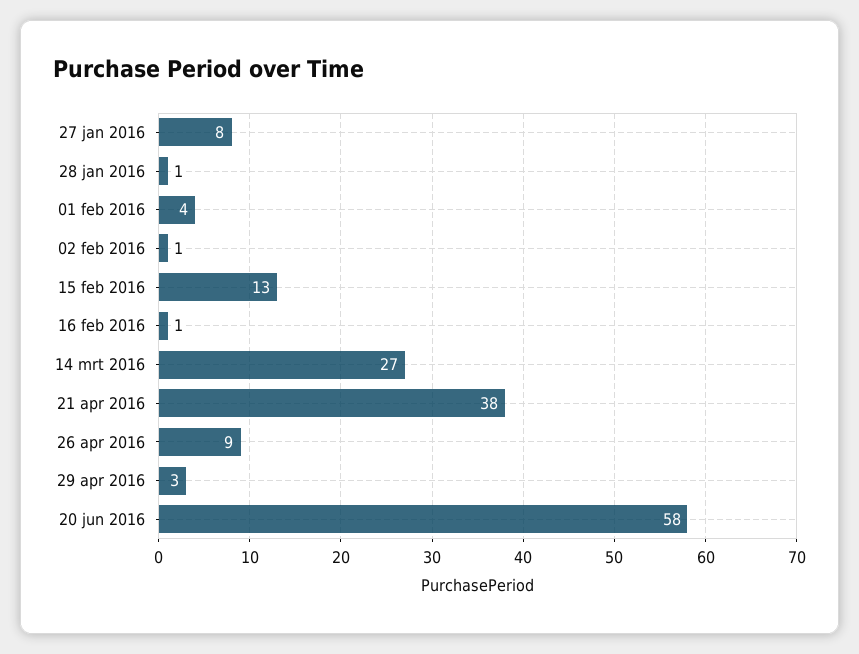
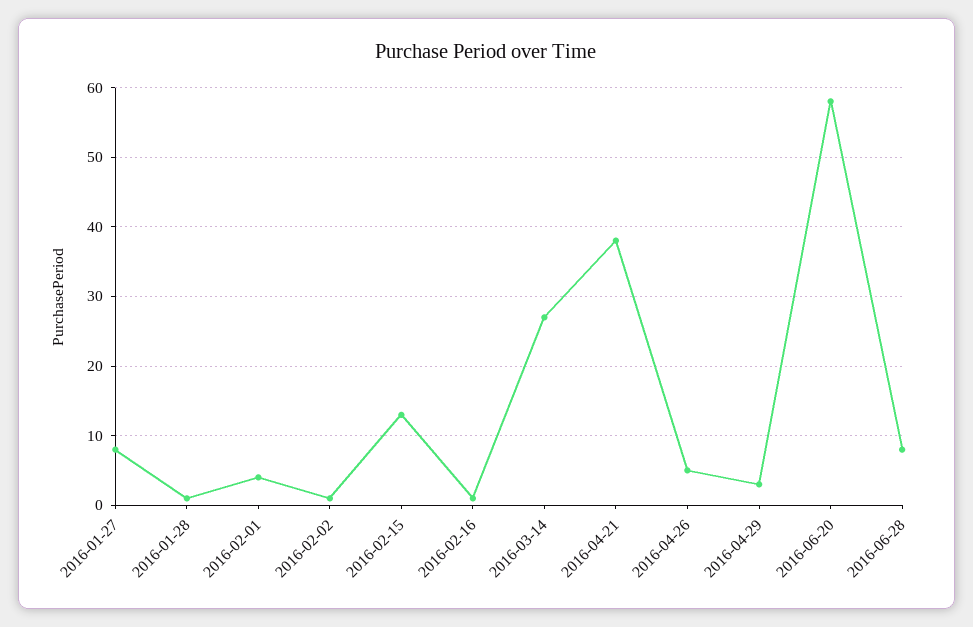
26 apr 2016: 9 -> 5
2016-06-28: none -> 8

